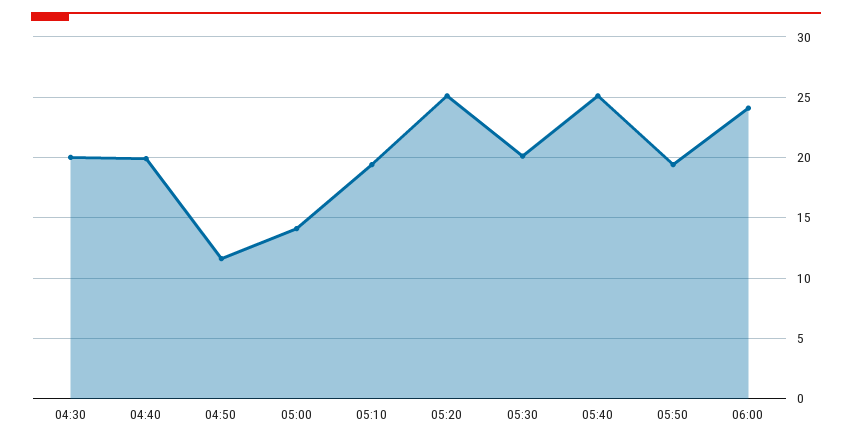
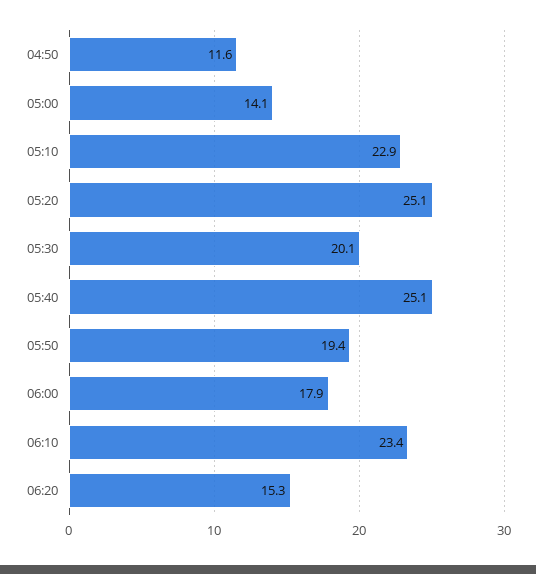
04:30: 20 -> none
04:40: 20 -> none
05:10: 19.5 -> 22.9
06:00: 24 -> 17.9
06:10: none -> 23.4
06:20: none -> 15.3

